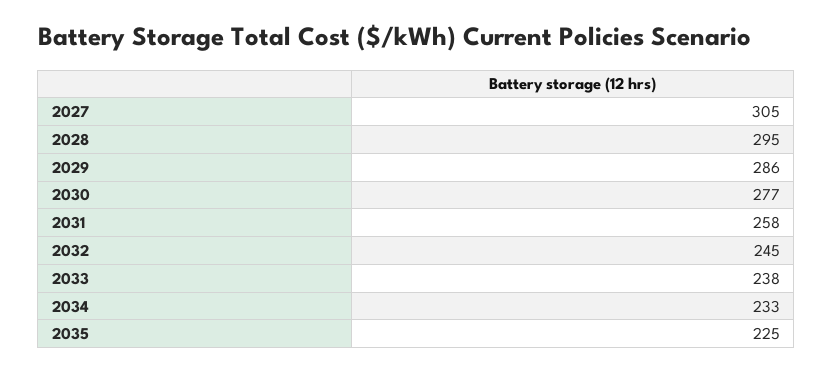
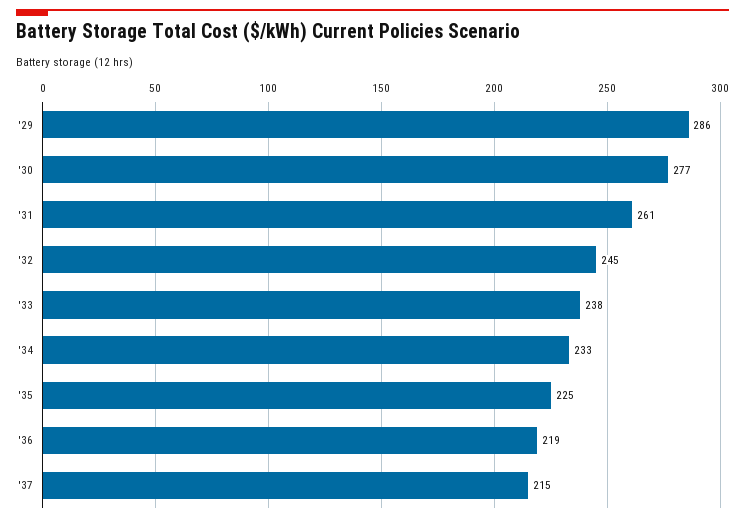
2027: 305 -> none
2028: 295 -> none
2031: 258 -> 261
'36: none -> 219
'37: none -> 215

